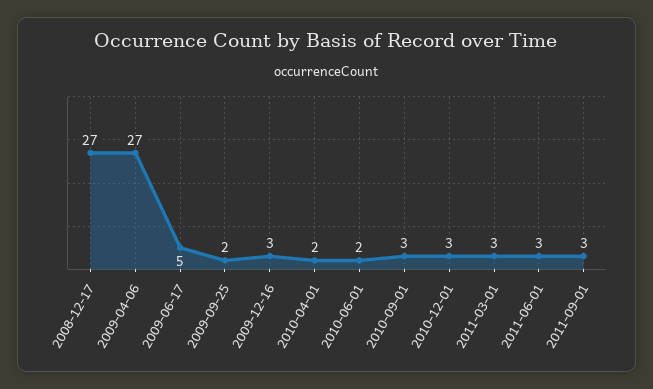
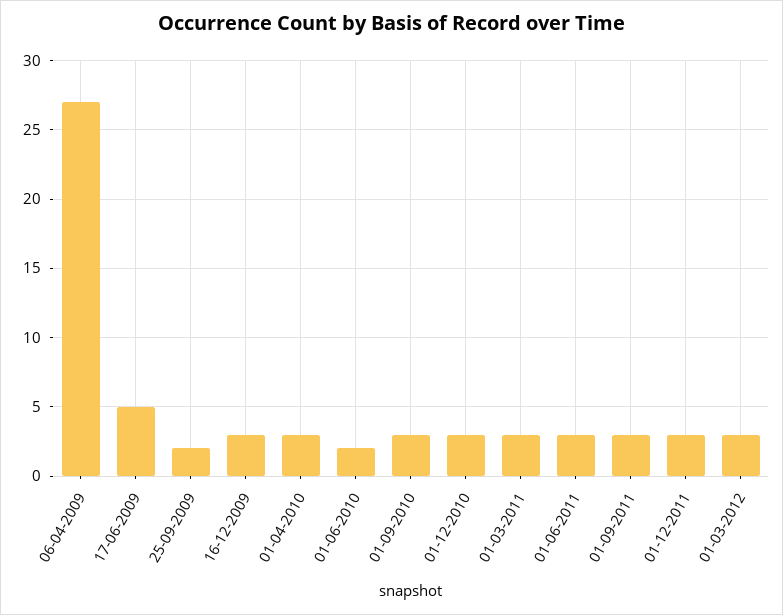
2008-12-17: 27 -> none
2010-04-01: 2 -> 3
01-12-2011: none -> 3
01-03-2012: none -> 3

